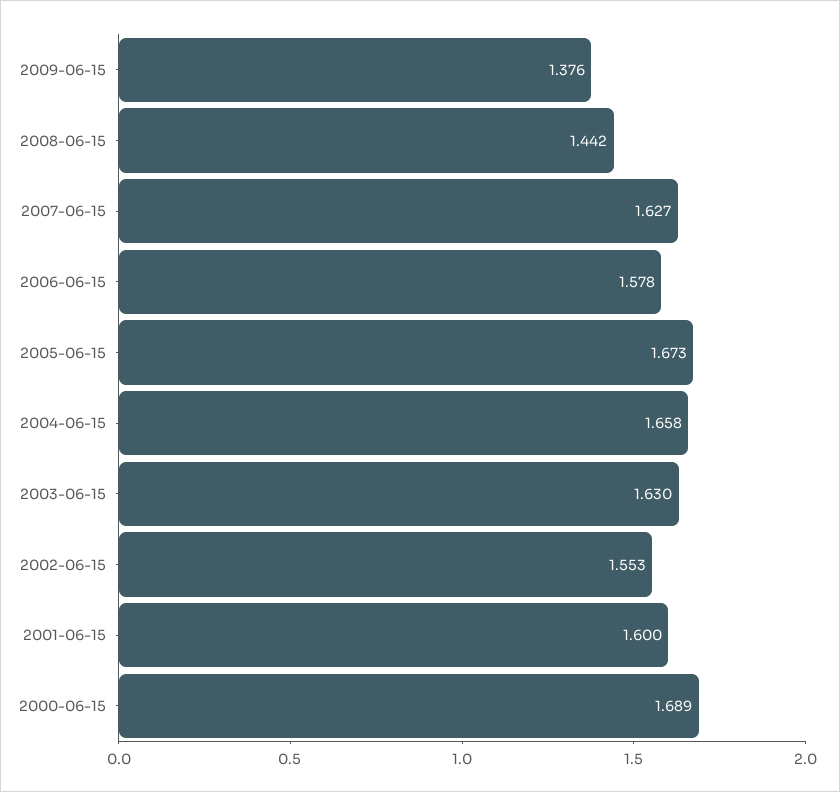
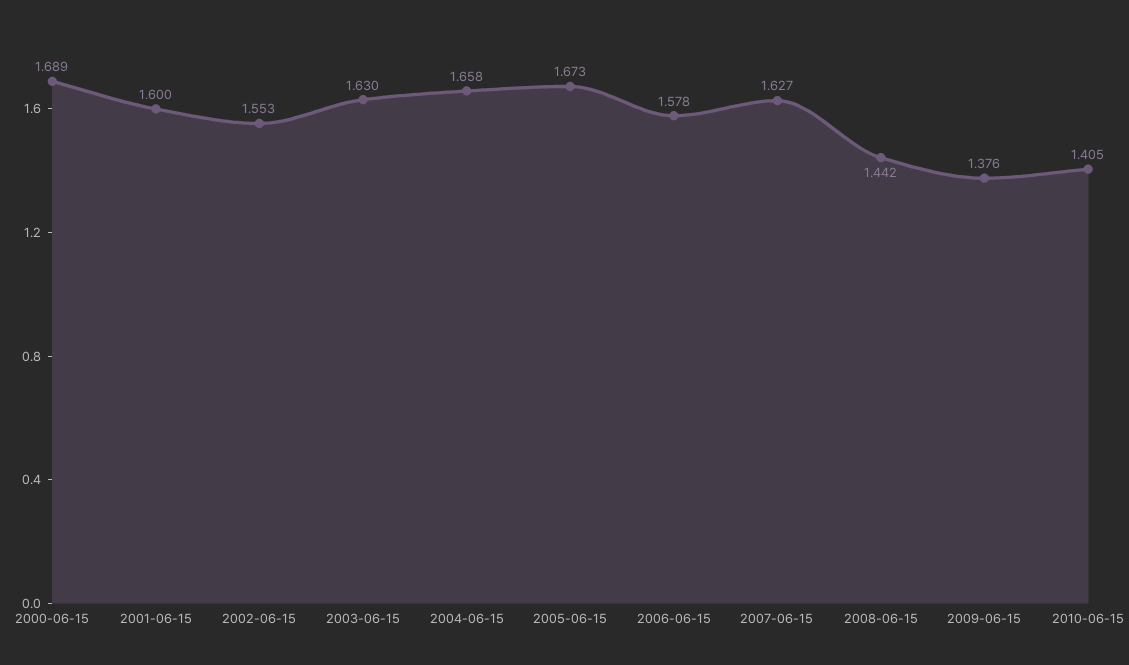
2010-06-15: none -> 1.405

